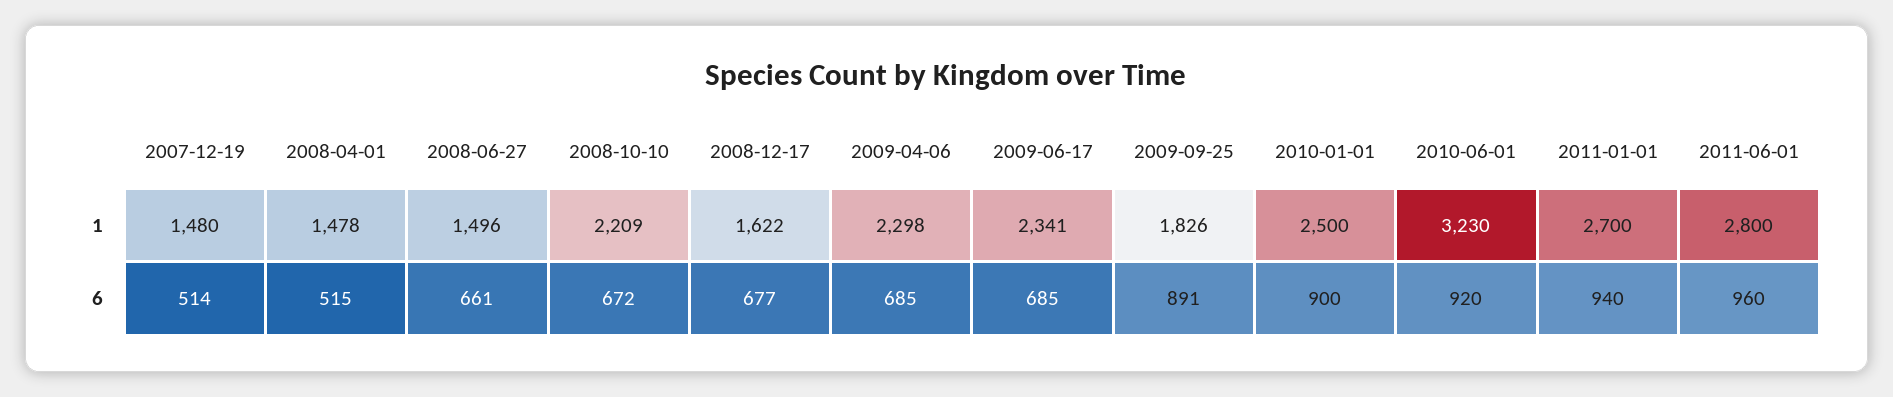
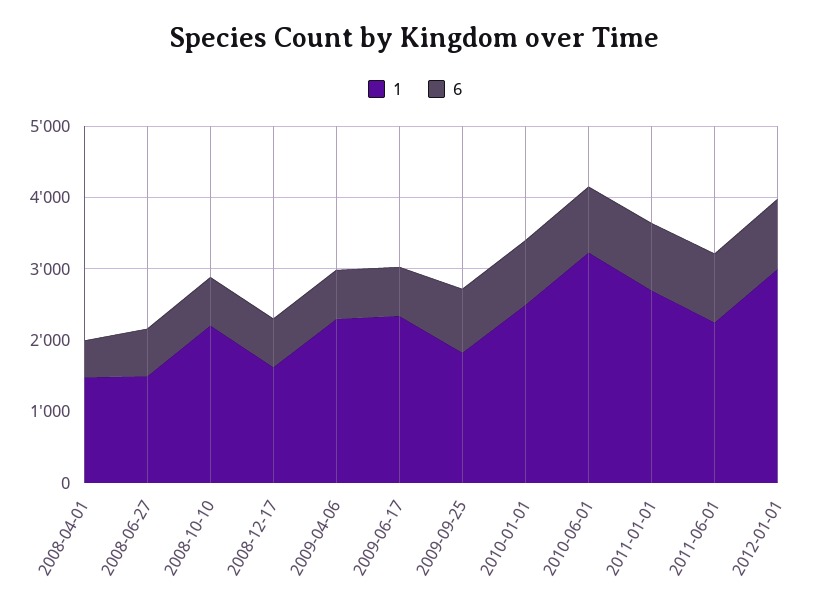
1, 2007-12-19: 1480 -> none
1, 2011-06-01: 2800 -> 2200
6, 2007-12-19: 514 -> none
1, 2012-01-01: none -> 3000
6, 2012-01-01: none -> 1000

